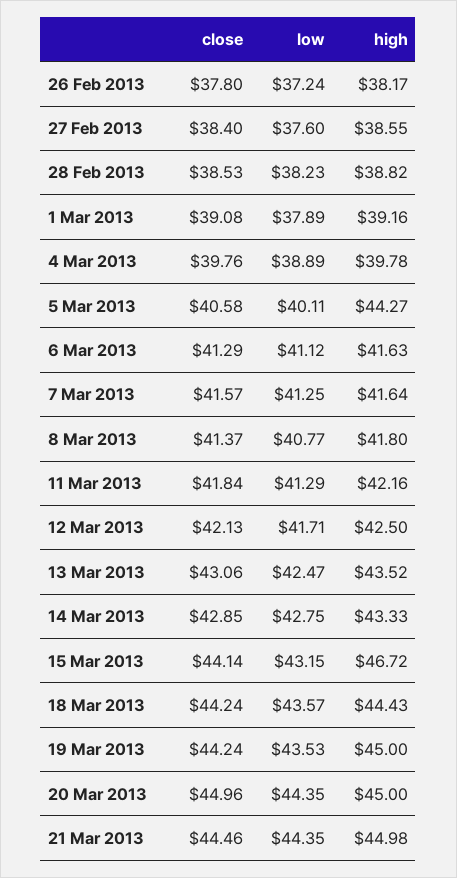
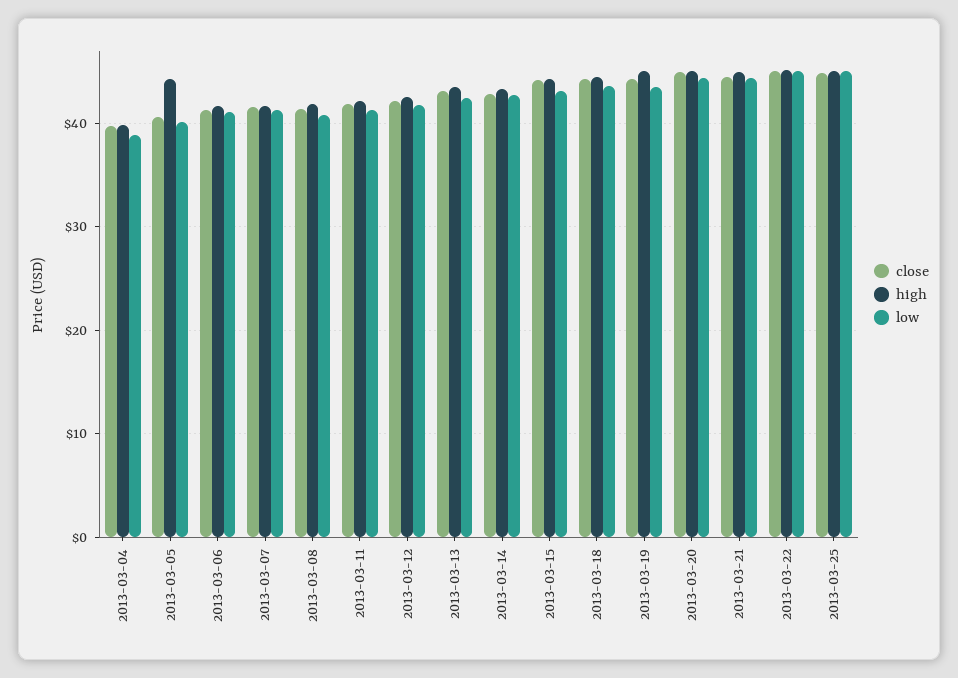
close, 26 Feb 2013: 37.8 -> none
low, 26 Feb 2013: 37.24 -> none
high, 26 Feb 2013: 38.17 -> none
close, 27 Feb 2013: 38.4 -> none
low, 27 Feb 2013: 37.6 -> none
high, 27 Feb 2013: 38.55 -> none
close, 28 Feb 2013: 38.53 -> none
low, 28 Feb 2013: 38.23 -> none
high, 28 Feb 2013: 38.82 -> none
close, 1 Mar 2013: 39.08 -> none
low, 1 Mar 2013: 37.89 -> none
high, 1 Mar 2013: 39.16 -> none
high, 15 Mar 2013: 46.72 -> 44
close, 2013-03-22: none -> 45
high, 2013-03-22: none -> 45
low, 2013-03-22: none -> 45
close, 2013-03-25: none -> 45
high, 2013-03-25: none -> 45
low, 2013-03-25: none -> 45

